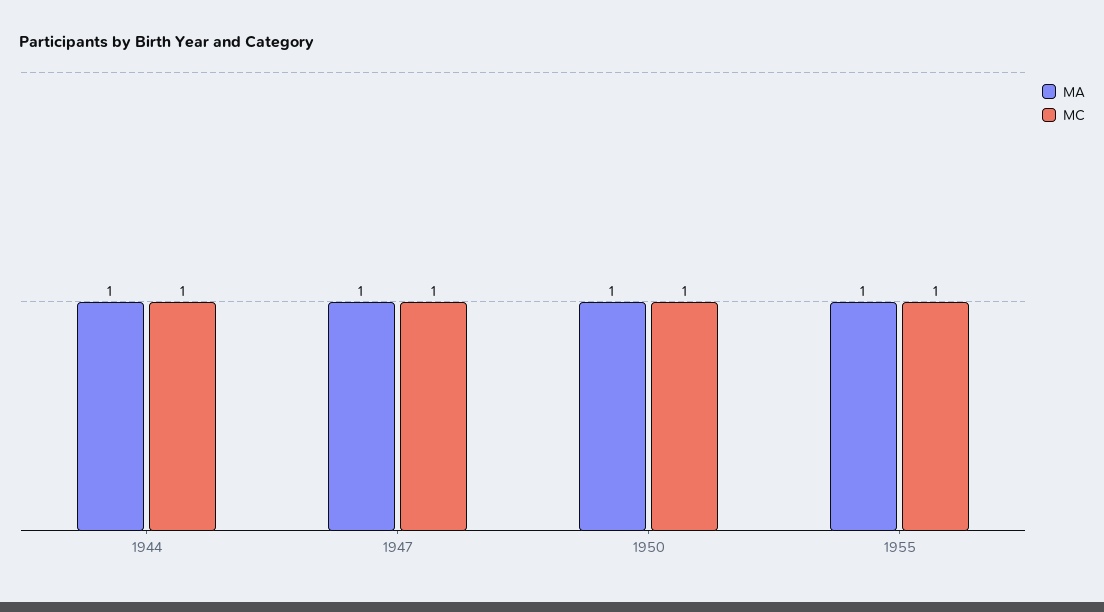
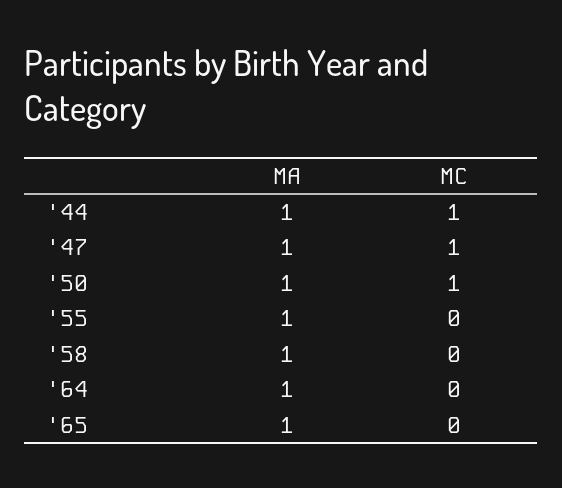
MC, 1955: 1 -> 0
MA, '58: none -> 1
MC, '58: none -> 0
MA, '64: none -> 1
MC, '64: none -> 0
MA, '65: none -> 1
MC, '65: none -> 0

